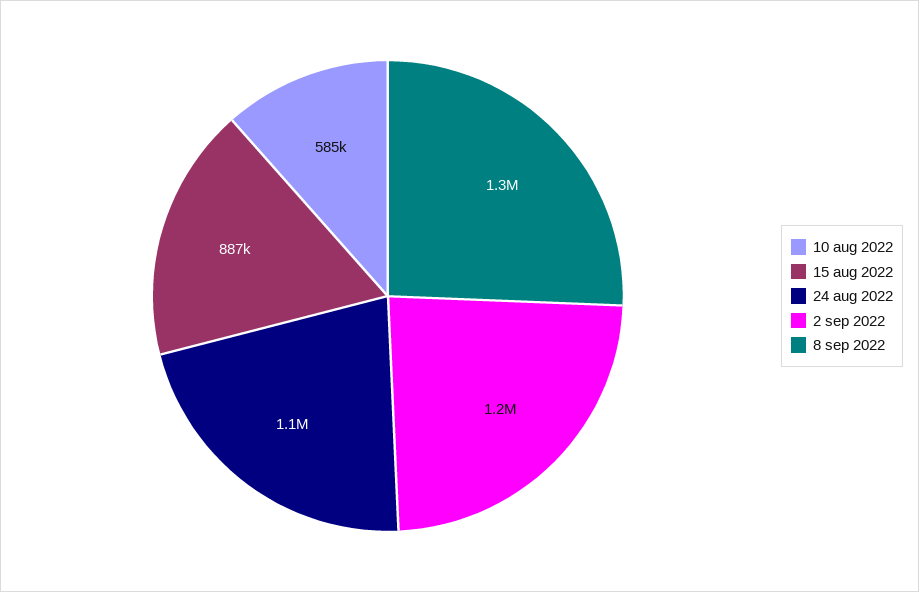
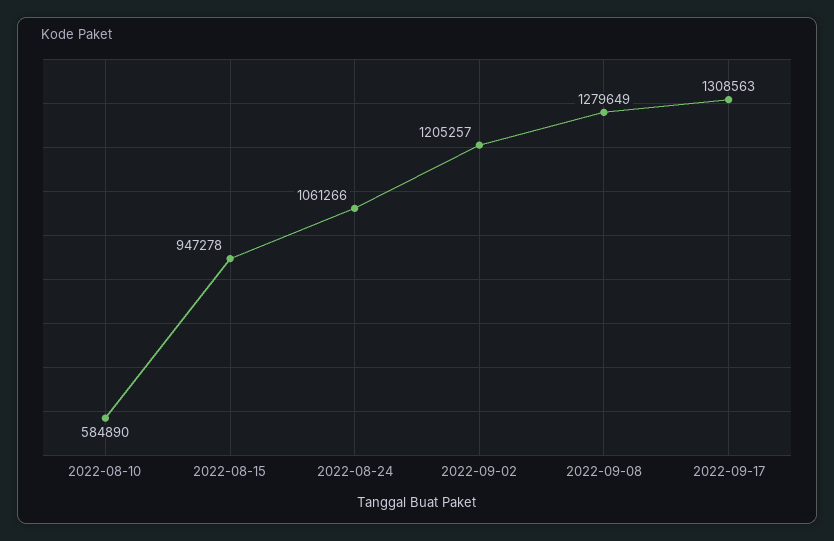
15 aug 2022: 887000 -> 947278
2022-09-17: none -> 1308563

